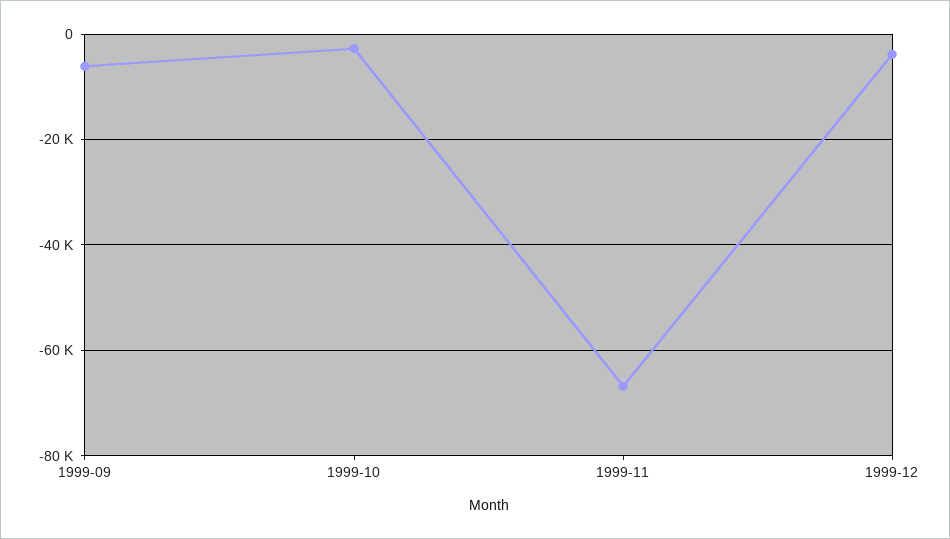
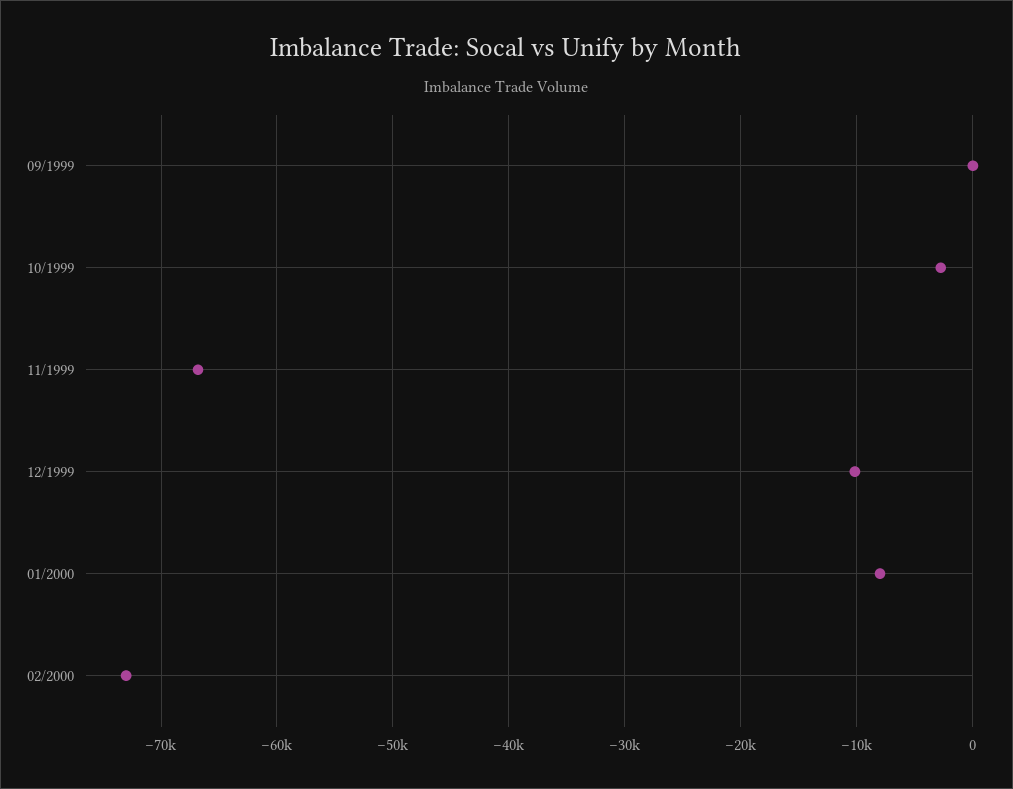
1999-09: -6000 -> 0
1999-12: -4000 -> -10000
01/2000: none -> -8000
02/2000: none -> -73000

